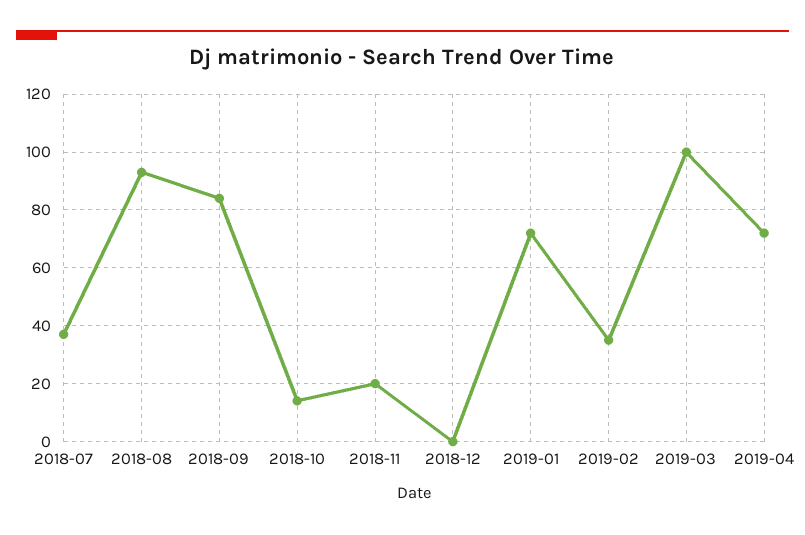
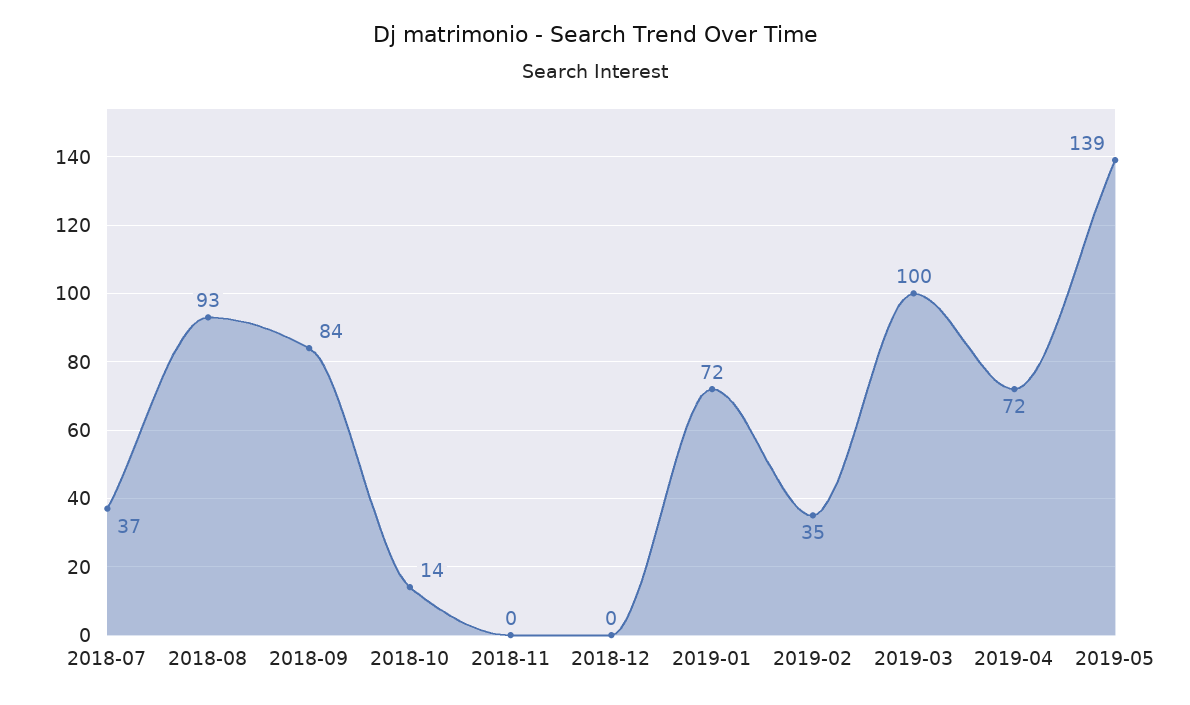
2018-11: 20 -> 0
2019-05: none -> 139

